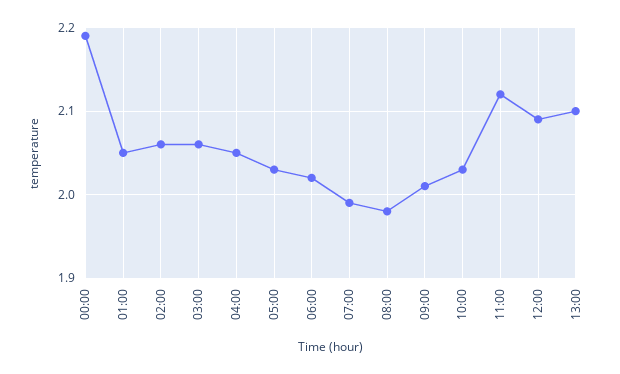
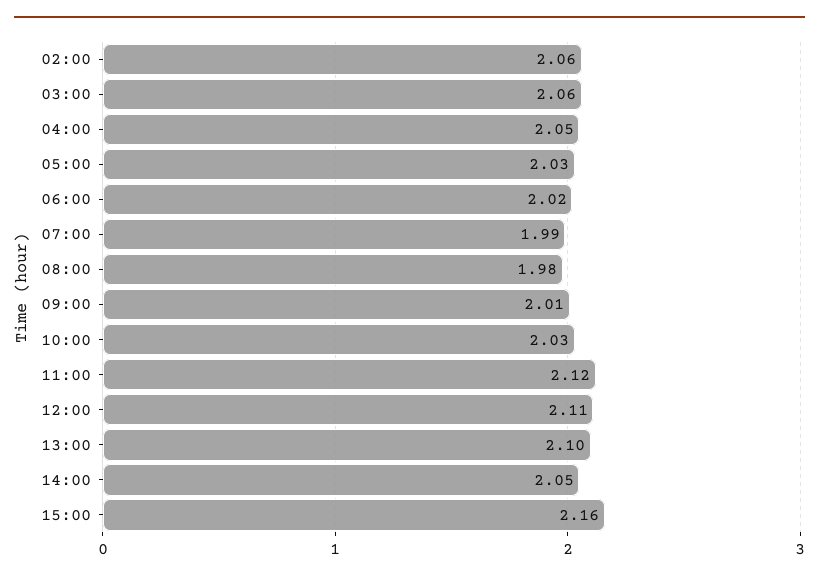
00:00: 2.19 -> none
01:00: 2.05 -> none
12:00: 2.09 -> 2.11
14:00: none -> 2.05
15:00: none -> 2.16

